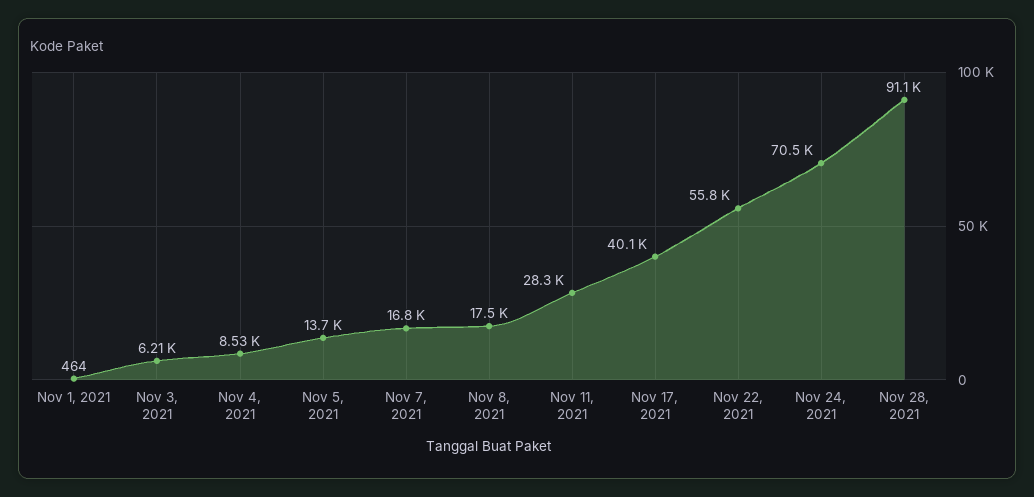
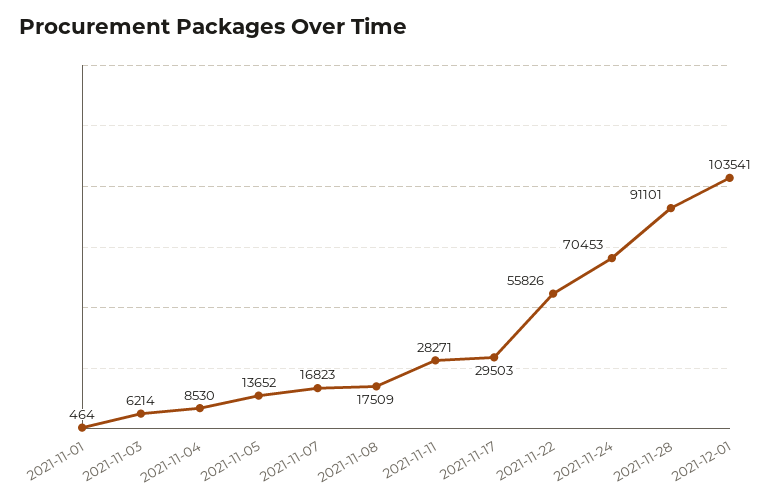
Nov 17, 2021: 40100 -> 29503
2021-12-01: none -> 103541

